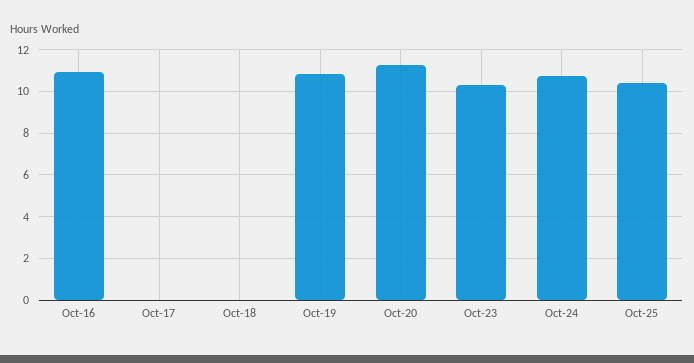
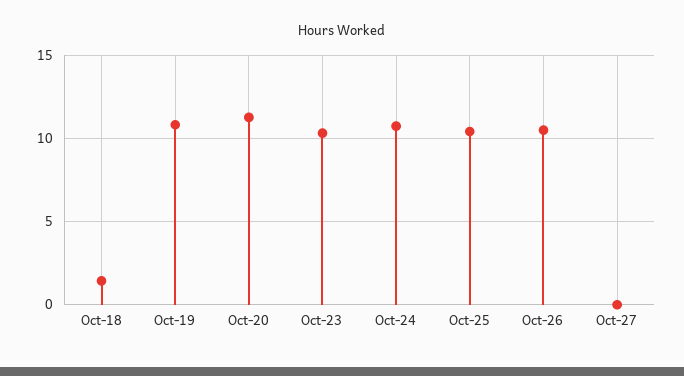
Oct-16: 11 -> none
Oct-17: 0 -> none
Oct-18: 0 -> 1.5
Oct-26: none -> 10.5
Oct-27: none -> 0

